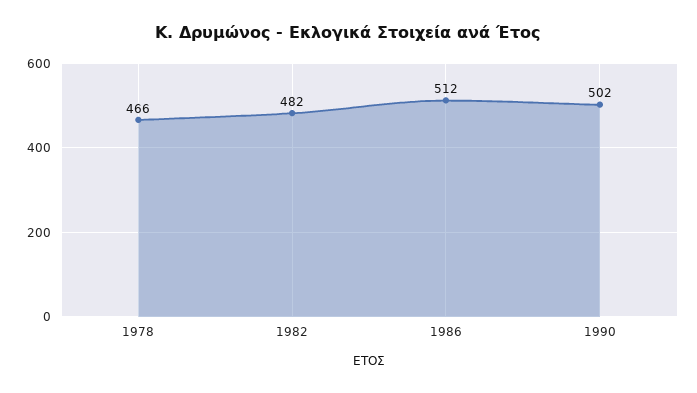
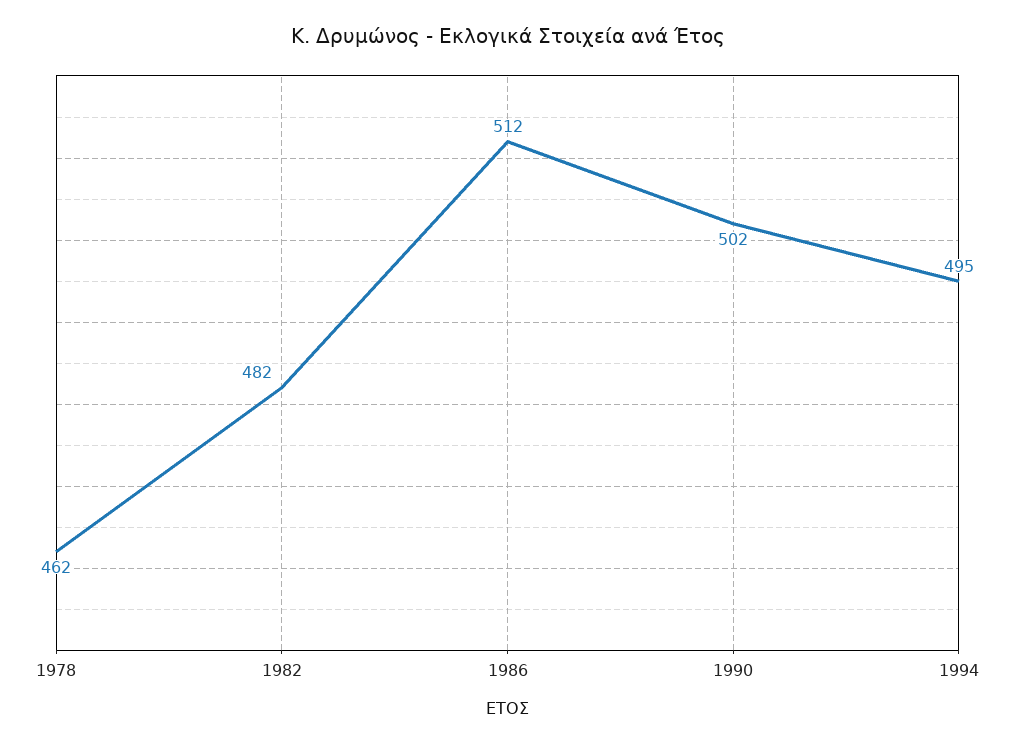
1978: 466 -> 462
1994: none -> 495

